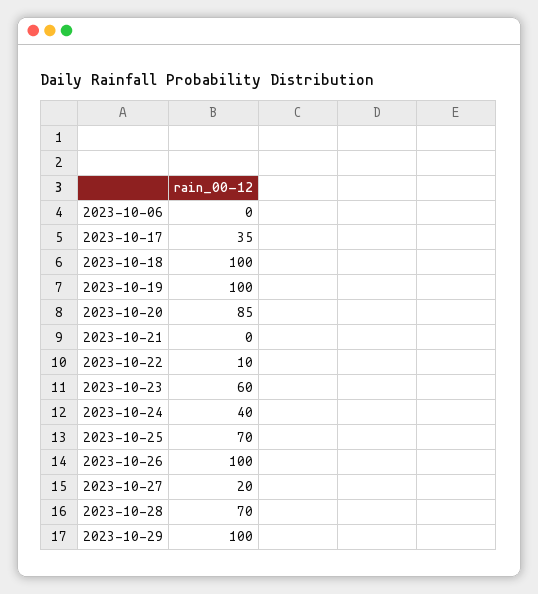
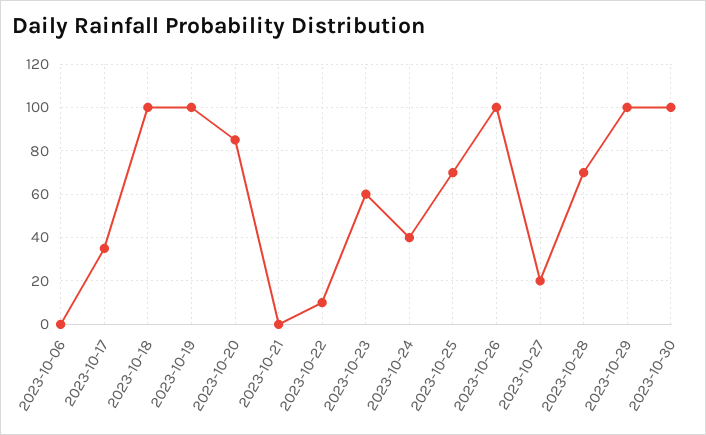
2023-10-30: none -> 100

